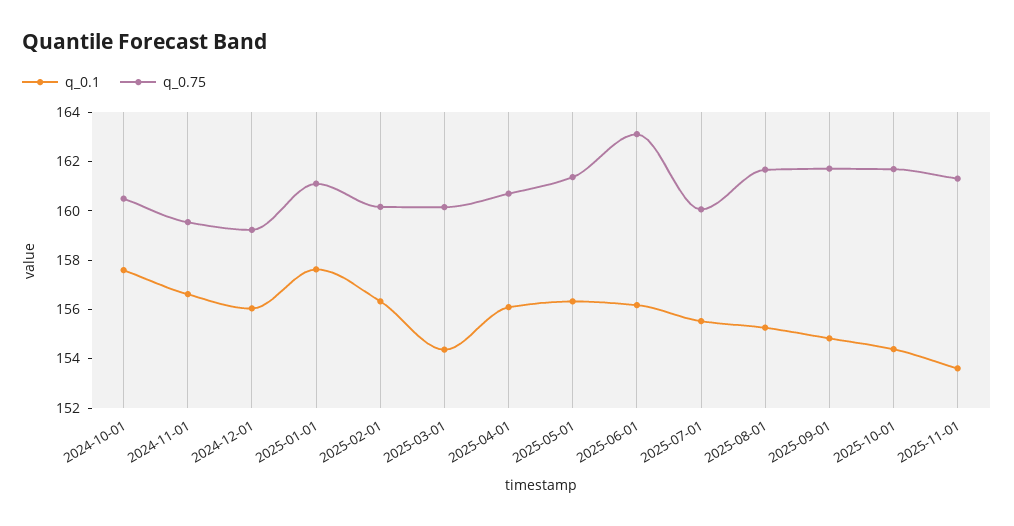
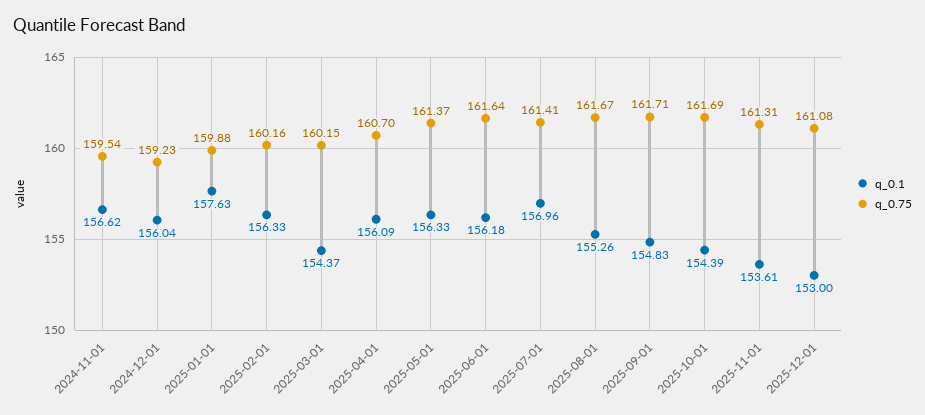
q_0.1, 2024-10-01: 157.5 -> none
q_0.75, 2024-10-01: 160.5 -> none
q_0.75, 2025-01-01: 161 -> 159.88
q_0.75, 2025-06-01: 163 -> 161.64
q_0.1, 2025-07-01: 155.5 -> 156.96
q_0.75, 2025-07-01: 160 -> 161.41
q_0.1, 2025-12-01: none -> 153
q_0.75, 2025-12-01: none -> 161.08

